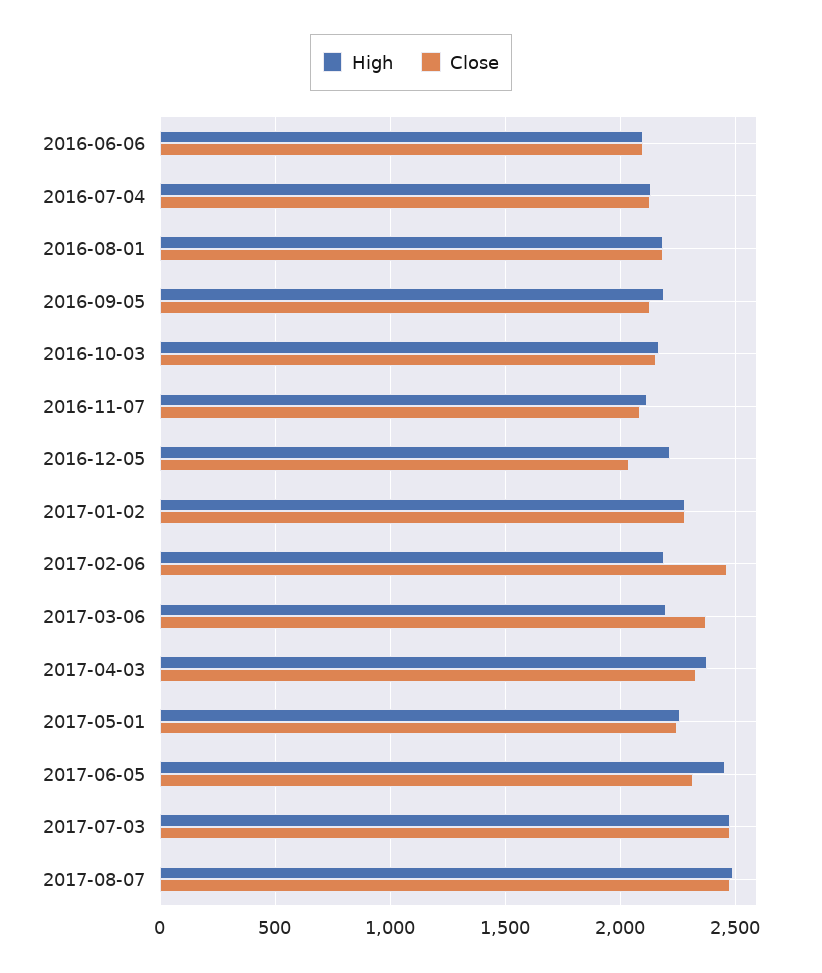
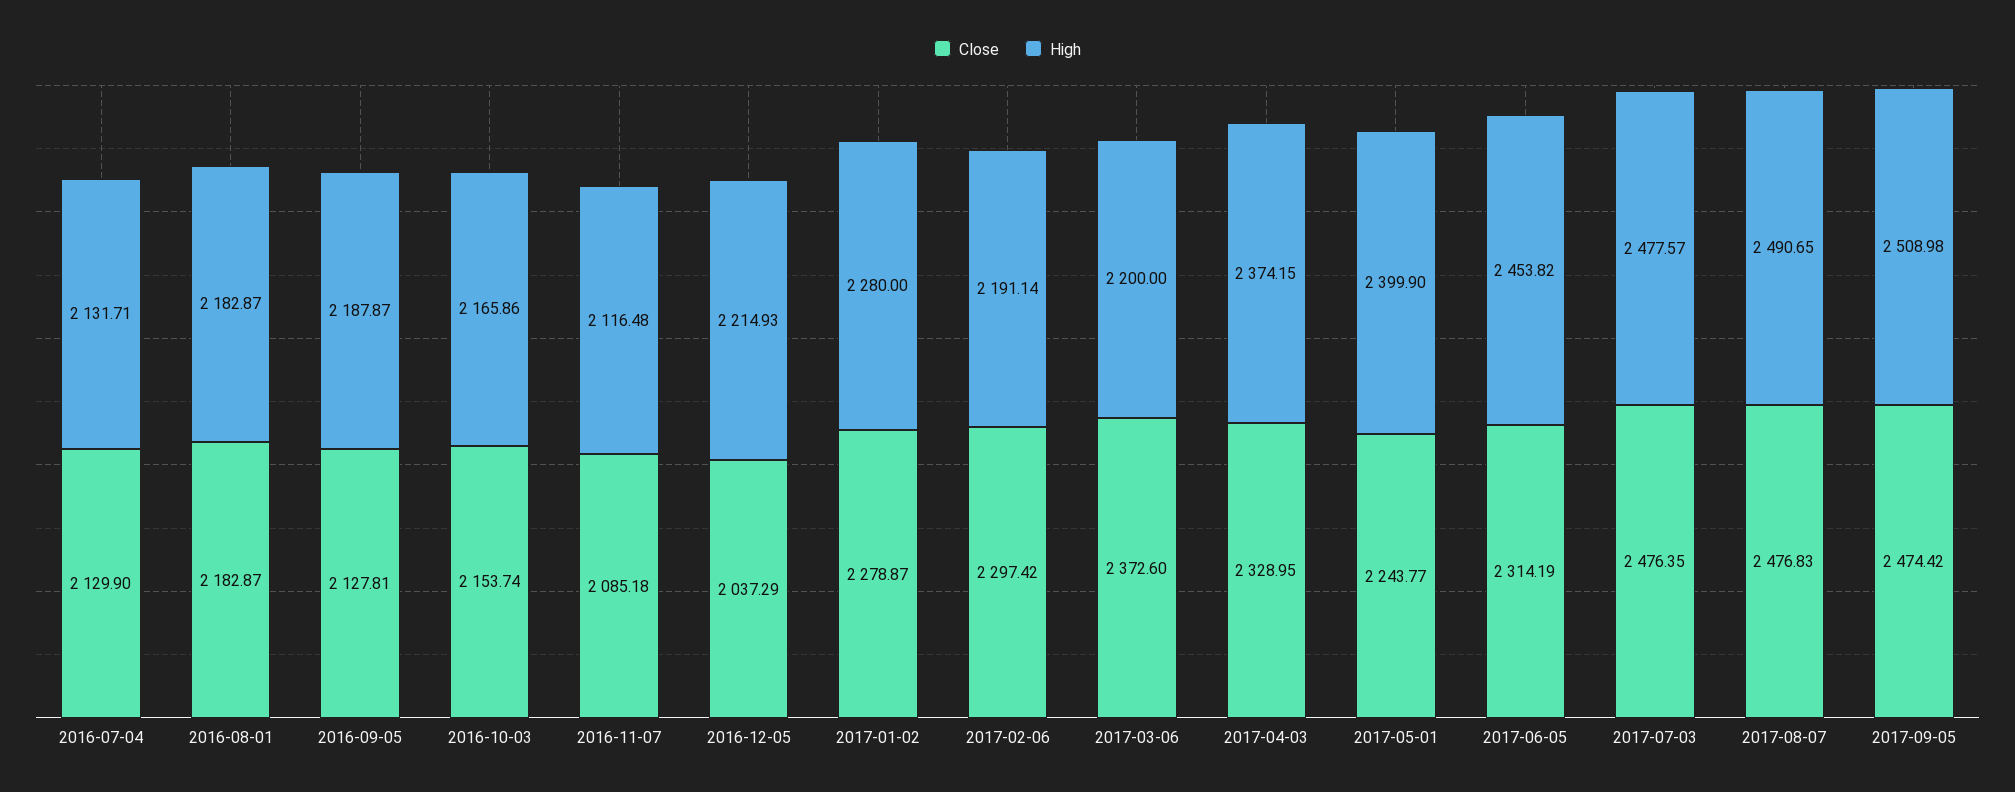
High, 2016-06-06: 2100 -> none
Close, 2016-06-06: 2100 -> none
Close, 2017-02-06: 2450 -> 2297.42
High, 2017-05-01: 2250 -> 2399.9
Close, 2017-09-05: none -> 2474.42
High, 2017-09-05: none -> 2508.98

